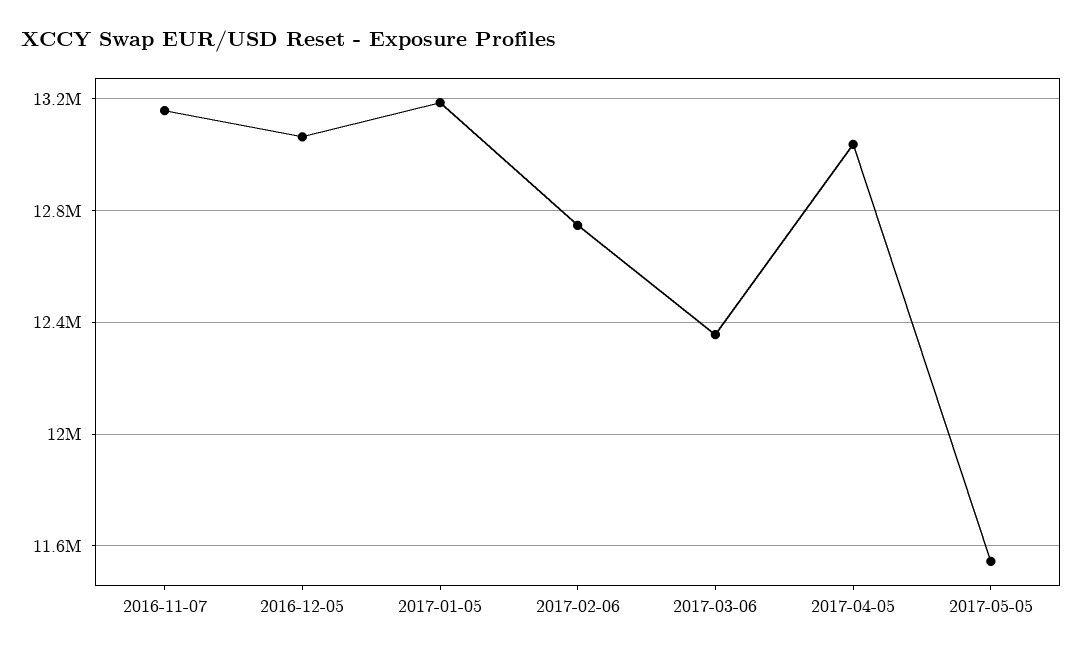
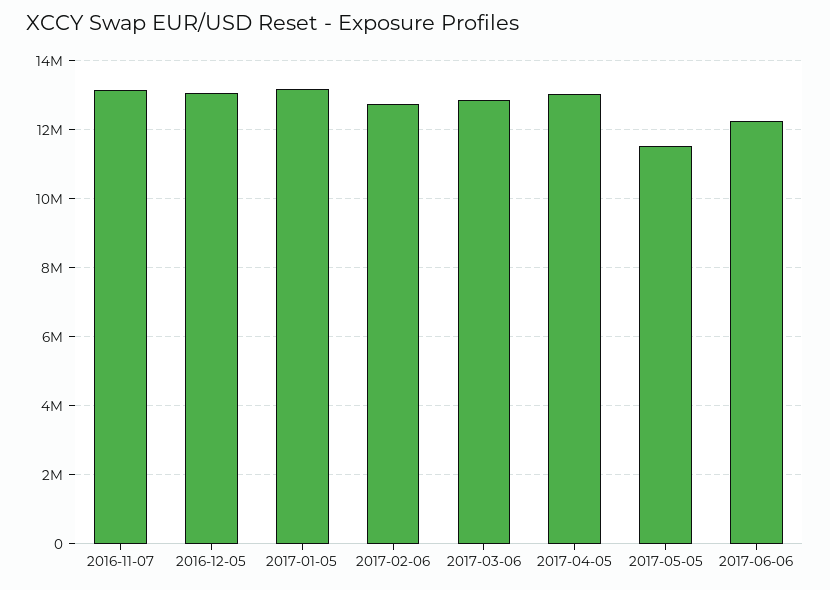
2017-03-06: 12350000 -> 12800000
2017-06-06: none -> 12200000

